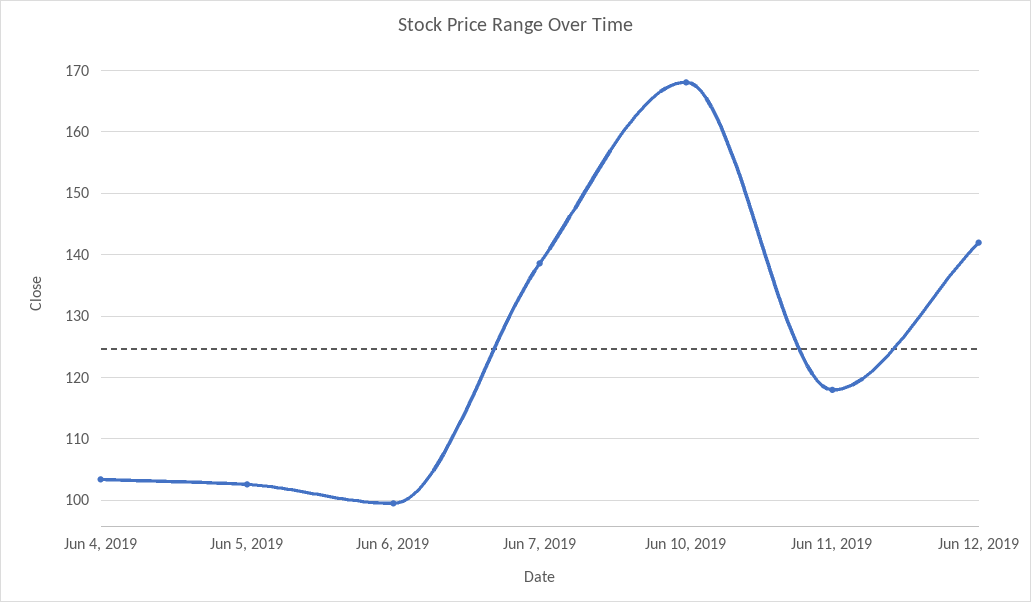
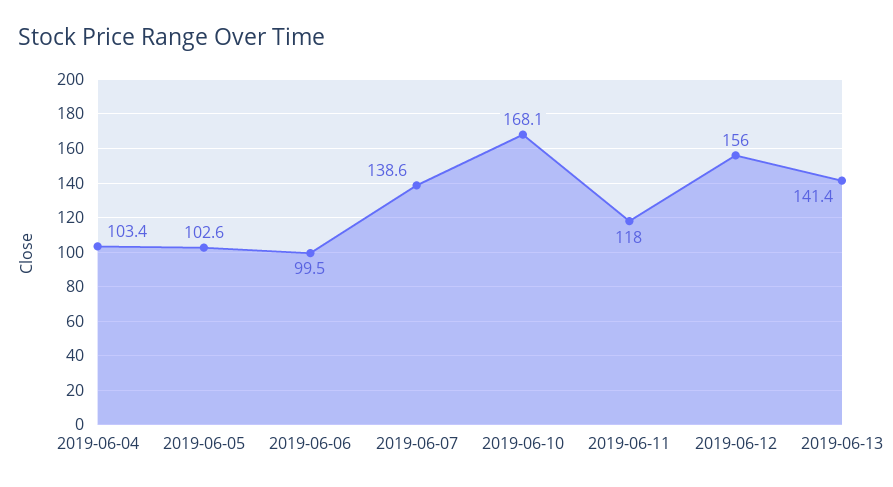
Jun 12, 2019: 142 -> 156
2019-06-13: none -> 141.4

